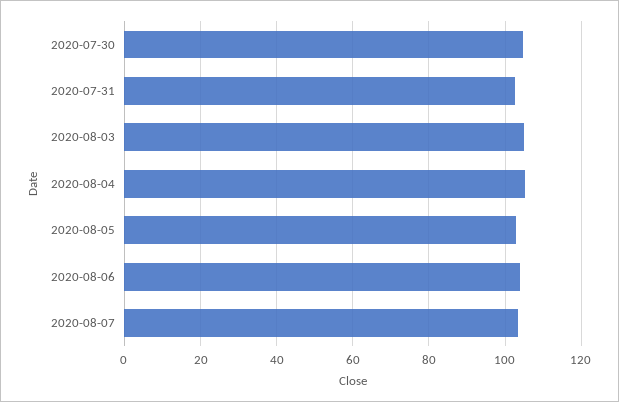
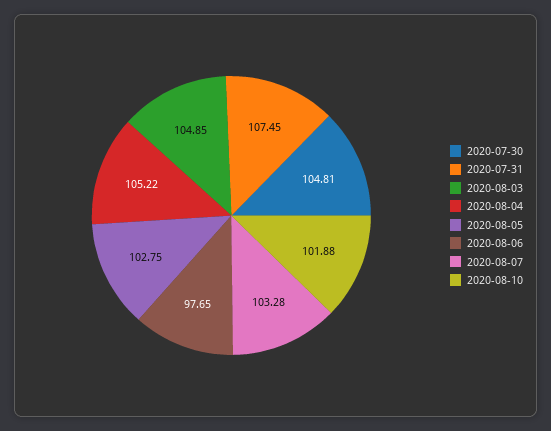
2020-07-31: 102 -> 107.45
2020-08-06: 104 -> 97.65
2020-08-10: none -> 101.88

